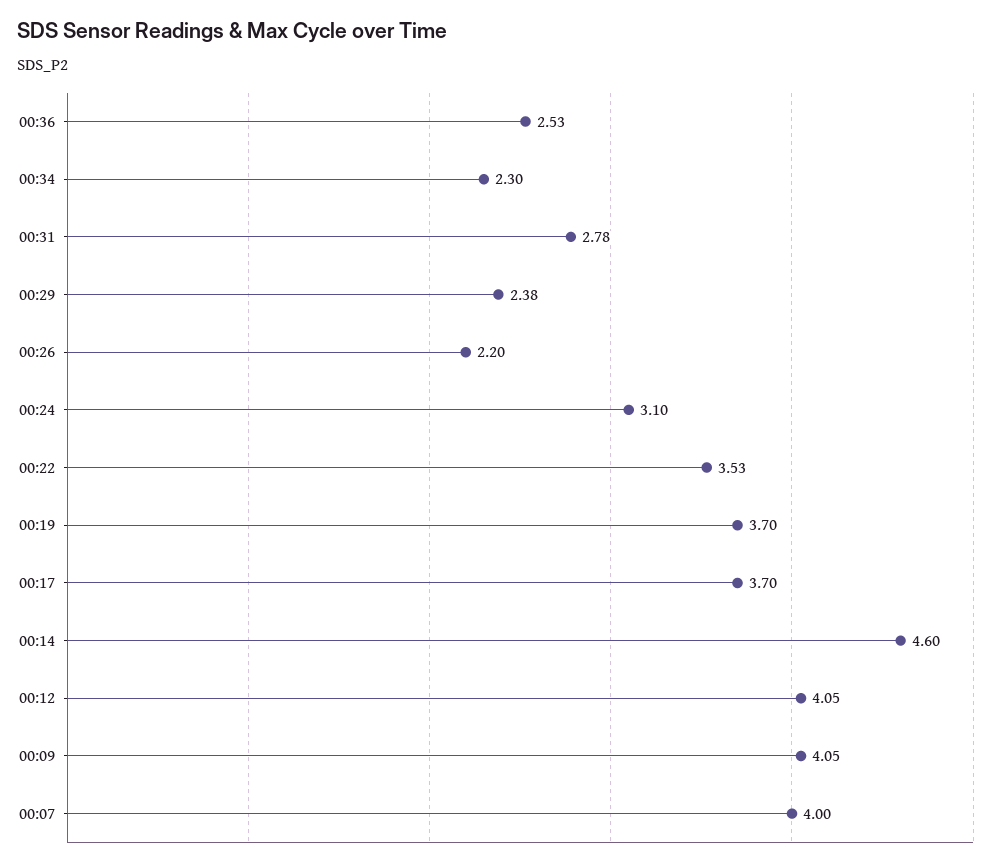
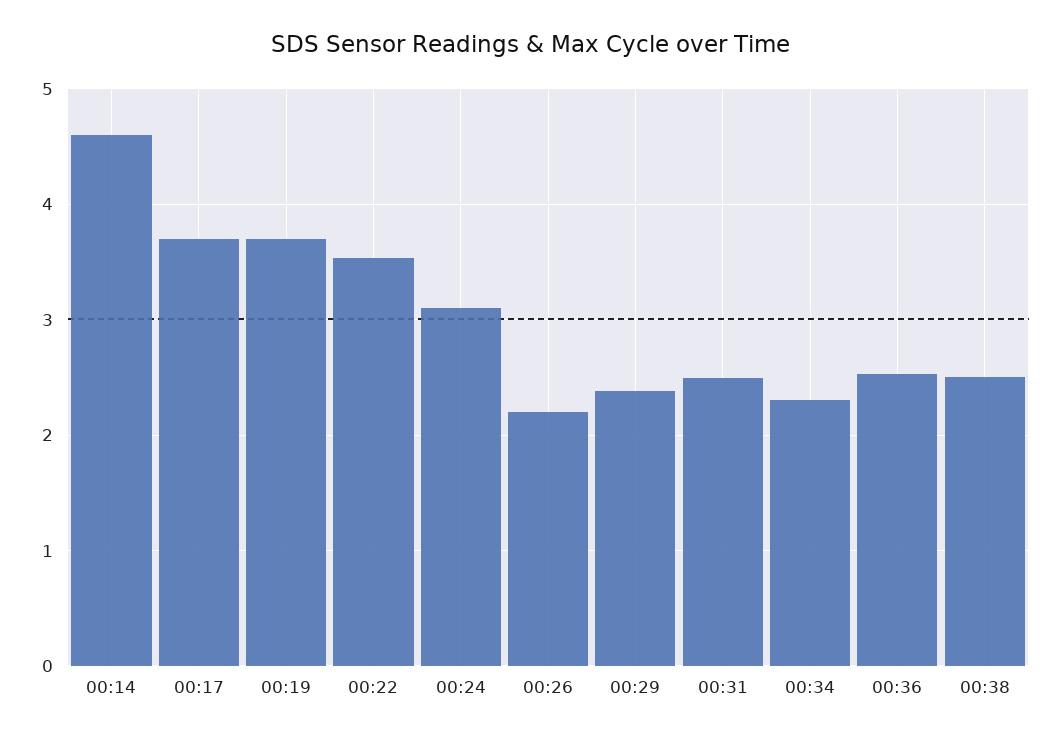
00:31: 2.78 -> 2.5
00:12: 4.05 -> none
00:09: 4.05 -> none
00:07: 4 -> none
00:38: none -> 2.5

